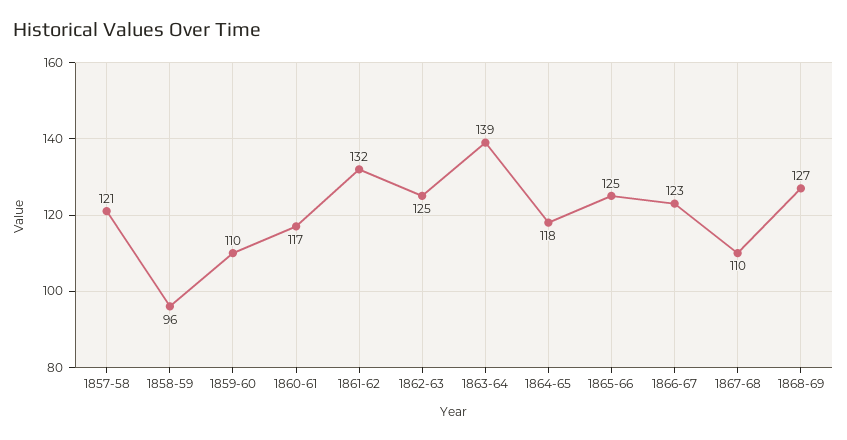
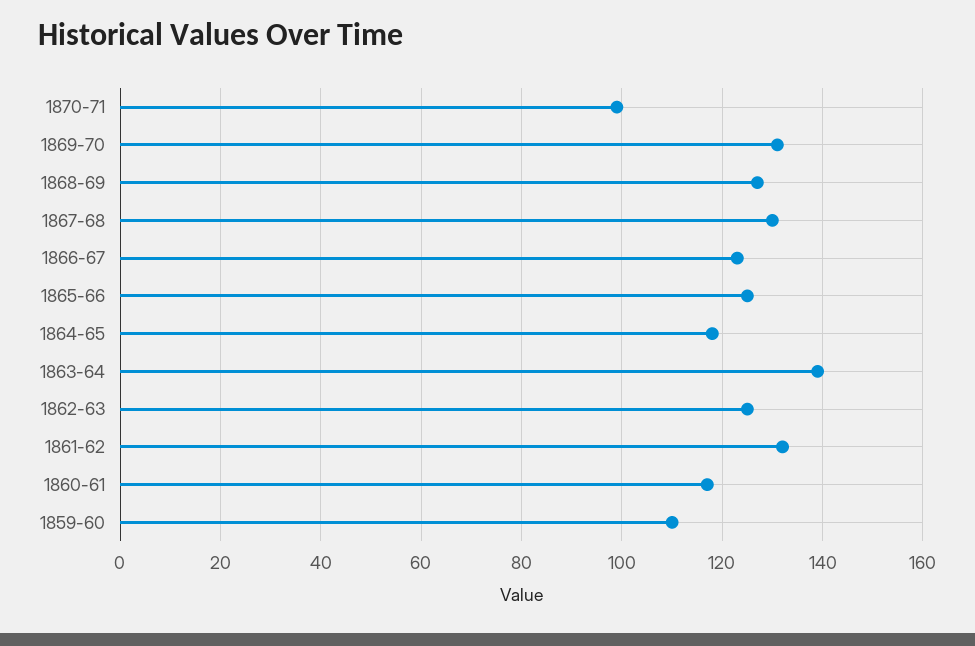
1857-58: 121 -> none
1858-59: 96 -> none
1867-68: 110 -> 130
1870-71: none -> 100
1869-70: none -> 130

